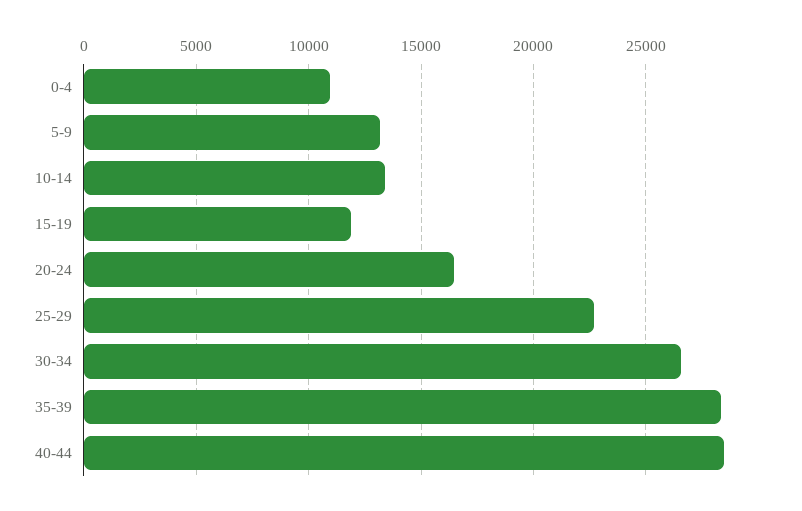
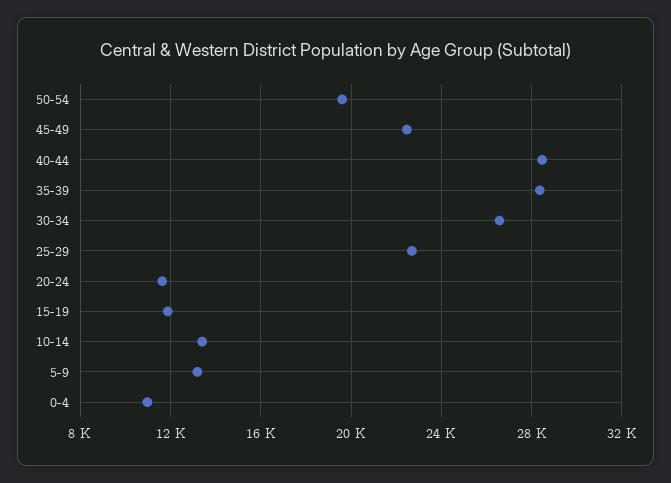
20-24: 16500 -> 11500
50-54: none -> 19500
45-49: none -> 22500

